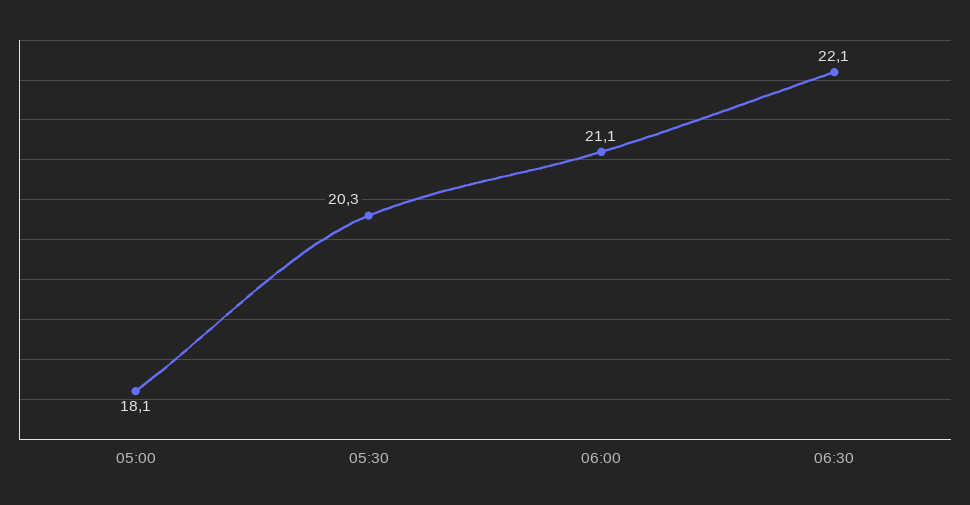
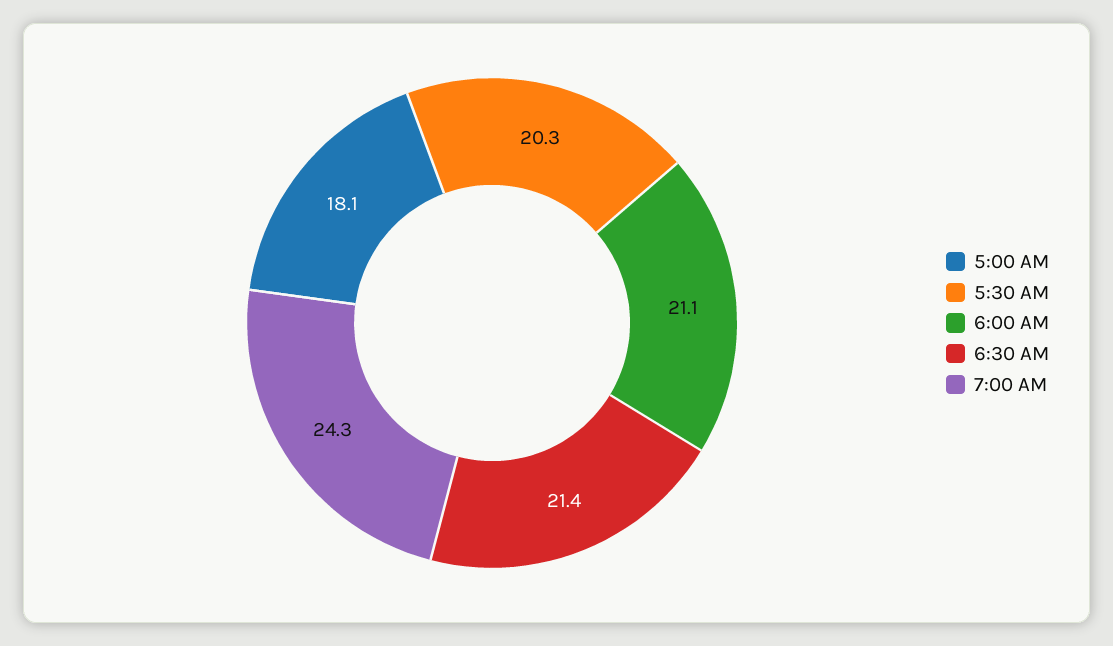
06:30: 22.1 -> 21.4
7:00 AM: none -> 24.3

